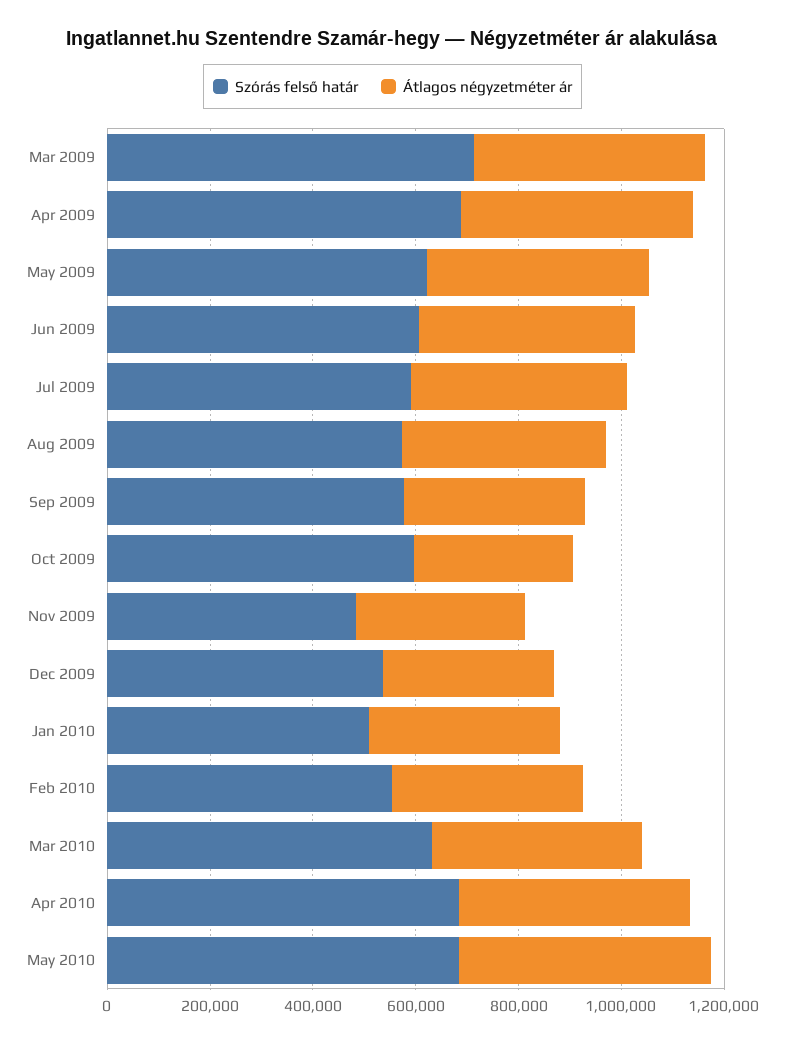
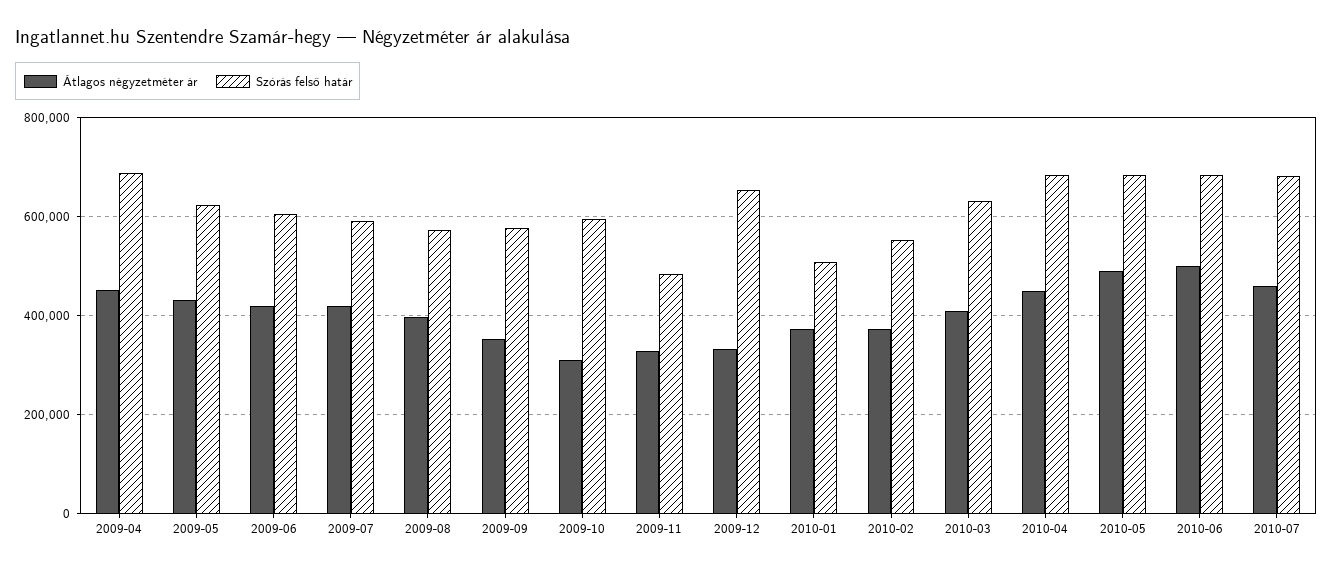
Szórás felső határ, Mar 2009: 700000 -> none
Átlagos négyzetméter ár, Mar 2009: 450000 -> none
Szórás felső határ, Dec 2009: 550000 -> 660000
Átlagos négyzetméter ár, 2010-06: none -> 500000
Szórás felső határ, 2010-06: none -> 680000
Átlagos négyzetméter ár, 2010-07: none -> 460000
Szórás felső határ, 2010-07: none -> 680000

